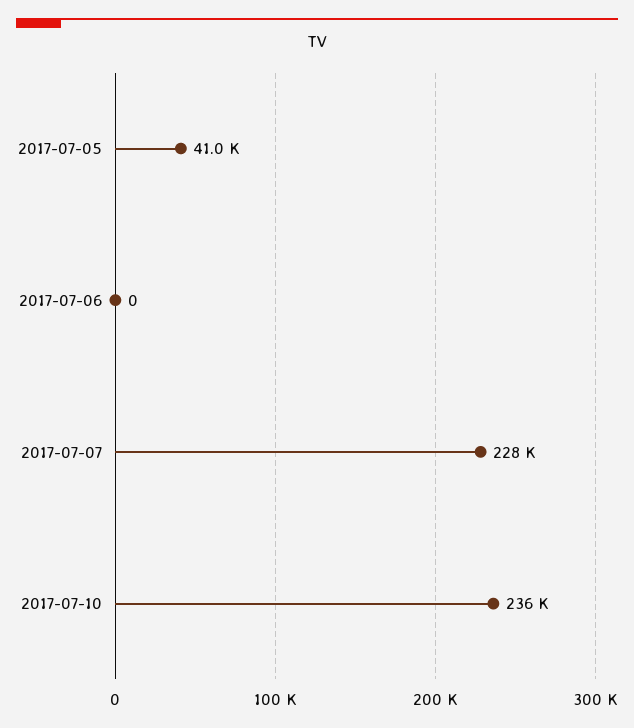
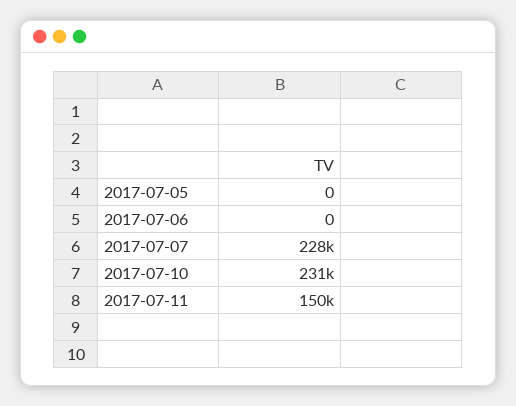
2017-07-05: 41000 -> 0
2017-07-10: 236000 -> 231000
2017-07-11: none -> 150000

